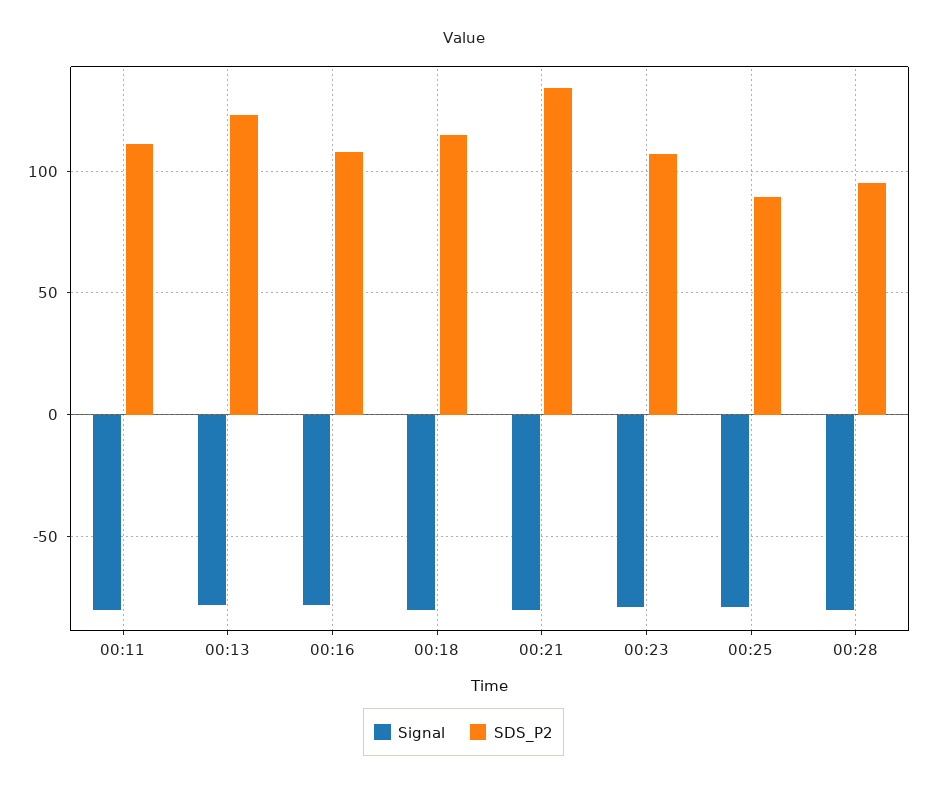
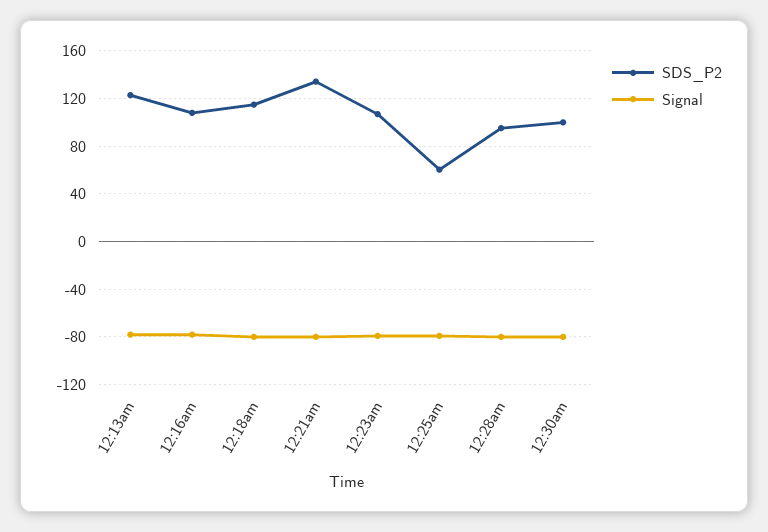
Signal, 00:11: -80 -> none
SDS_P2, 00:11: 110 -> none
SDS_P2, 00:25: 90 -> 60
SDS_P2, 12:30am: none -> 100
Signal, 12:30am: none -> -80

